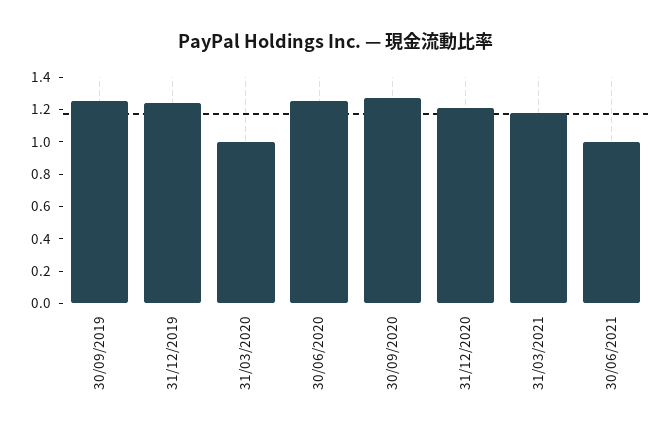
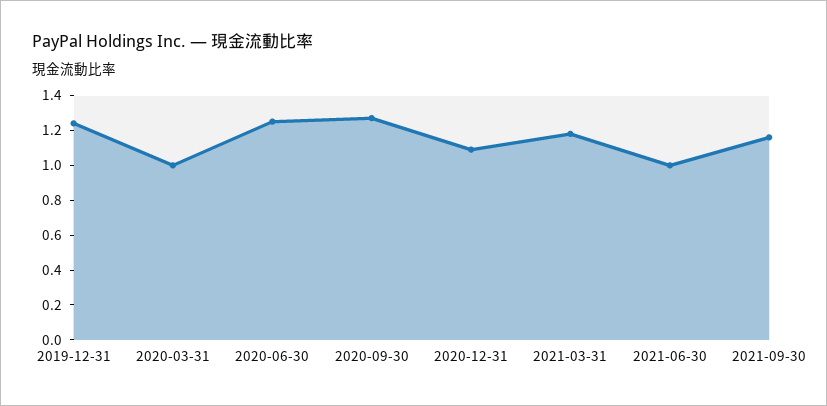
30/09/2019: 1.25 -> none
31/12/2020: 1.2 -> 1.1
2021-09-30: none -> 1.15

